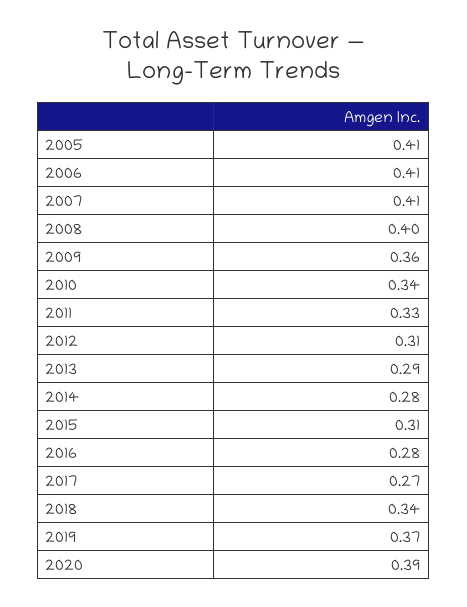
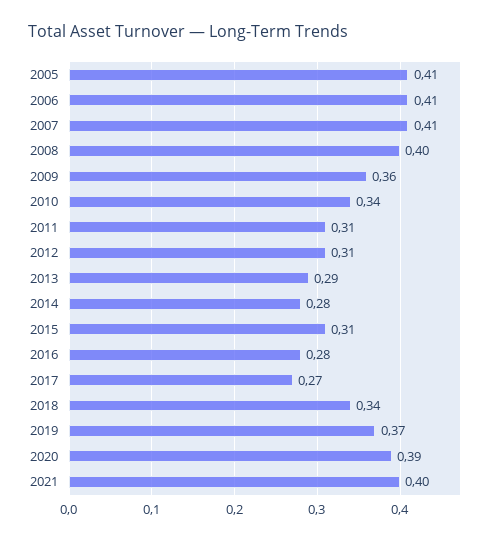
2011: 0.33 -> 0.31
2021: none -> 0.4

